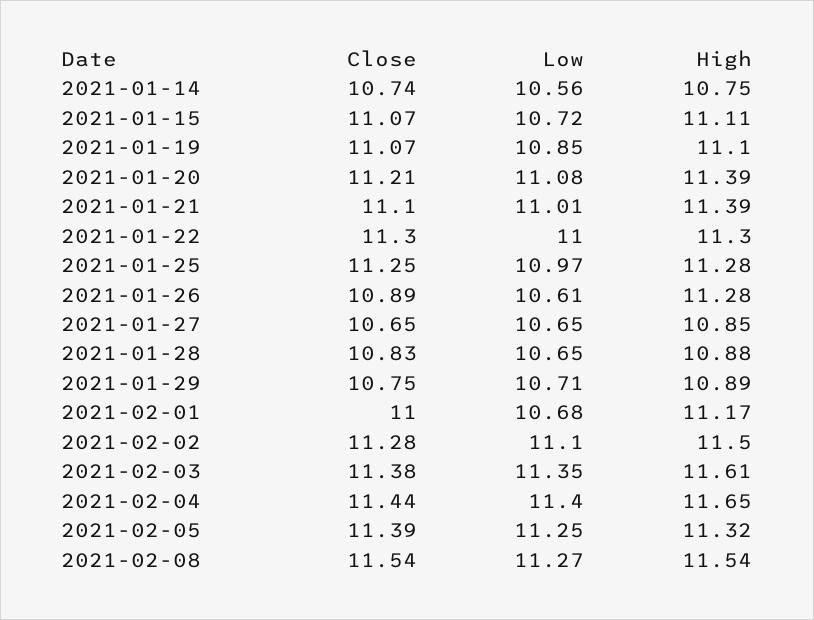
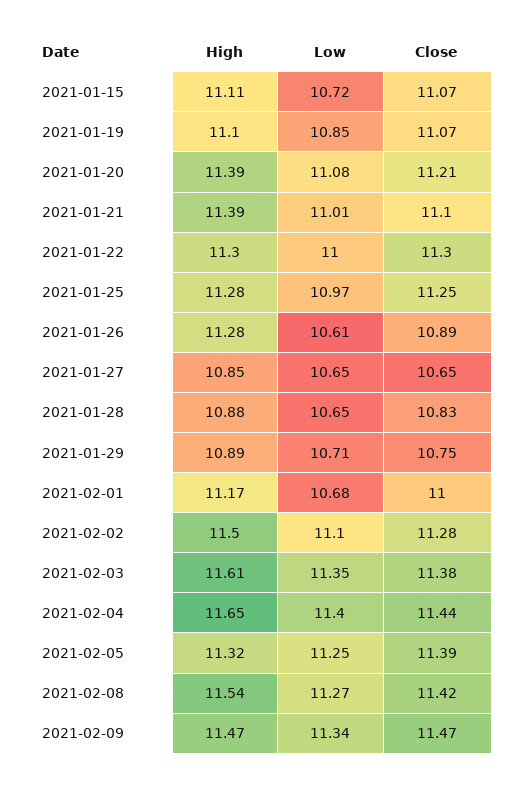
Close, 2021-01-14: 10.74 -> none
Low, 2021-01-14: 10.56 -> none
High, 2021-01-14: 10.75 -> none
Close, 2021-02-08: 11.54 -> 11.42
High, 2021-02-09: none -> 11.47
Low, 2021-02-09: none -> 11.34
Close, 2021-02-09: none -> 11.47

